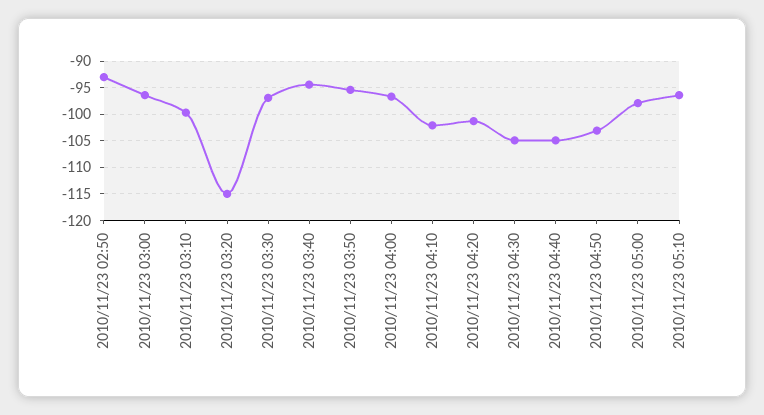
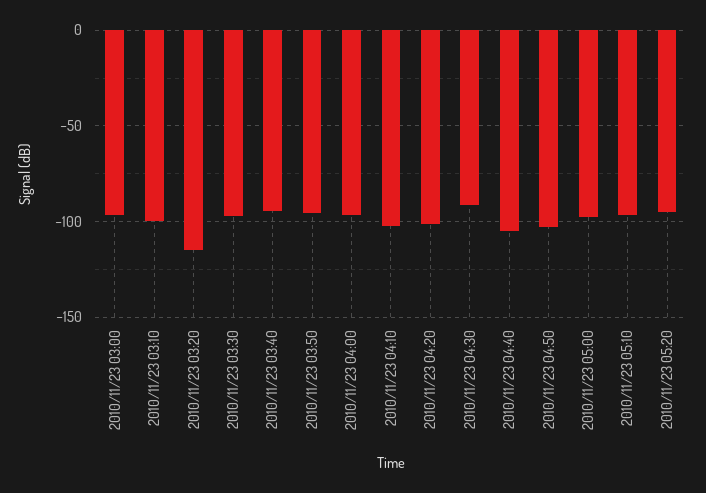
2010/11/23 02:50: -92.5 -> none
2010/11/23 04:30: -105 -> -90
2010/11/23 05:20: none -> -95

